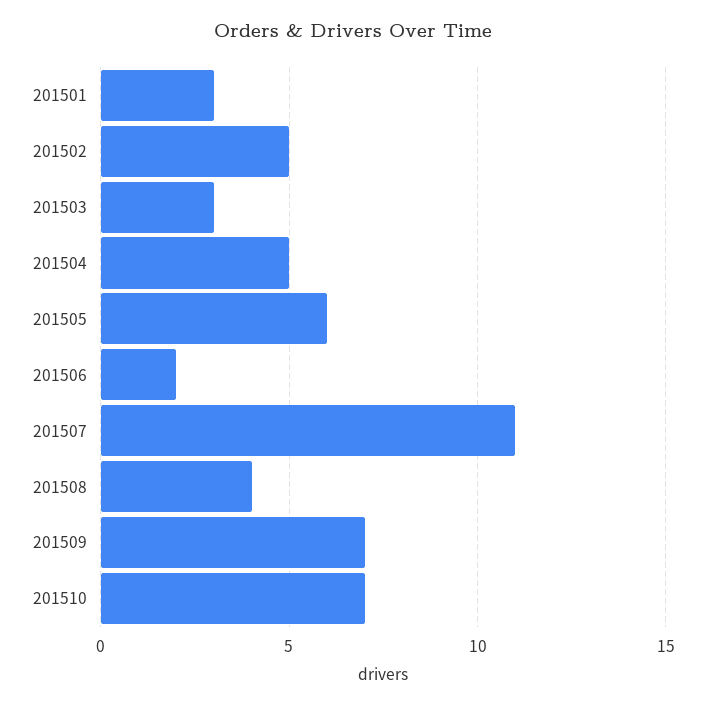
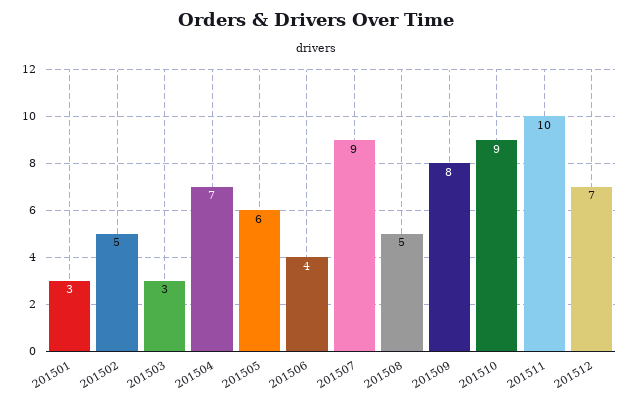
201504: 5 -> 7
201506: 2 -> 4
201507: 11 -> 9
201508: 4 -> 5
201509: 7 -> 8
201510: 7 -> 9
201511: none -> 10
201512: none -> 7

